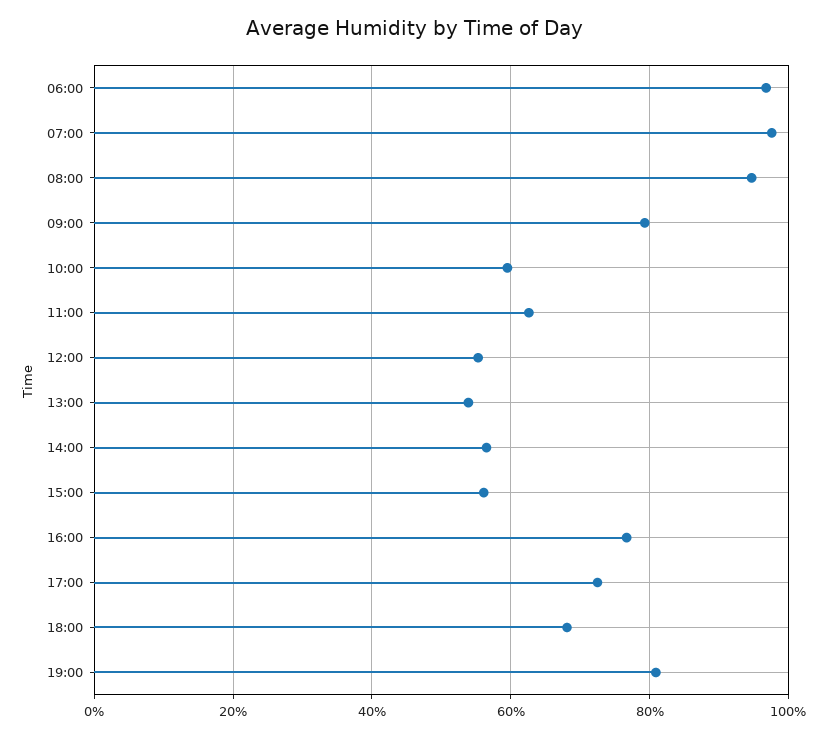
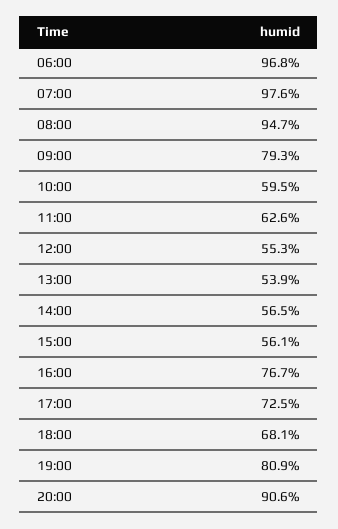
20:00: none -> 90.6

